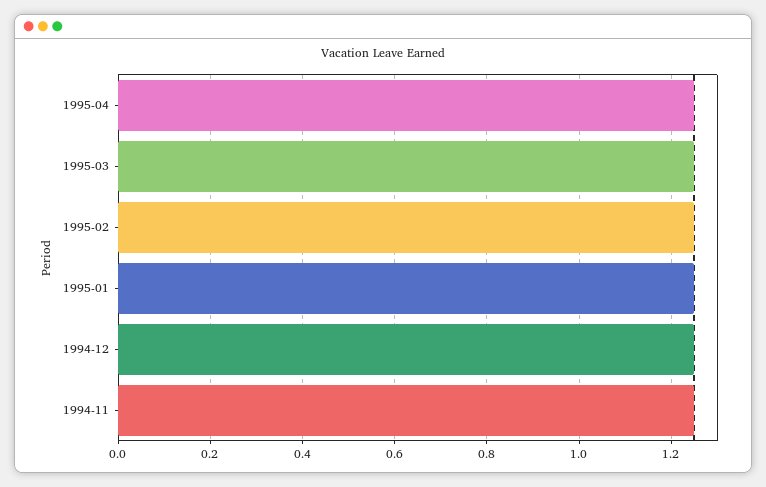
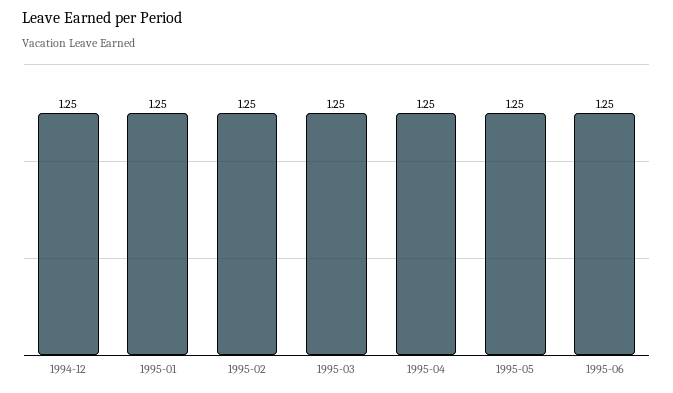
1994-11: 1.25 -> none
1995-05: none -> 1.25
1995-06: none -> 1.25

